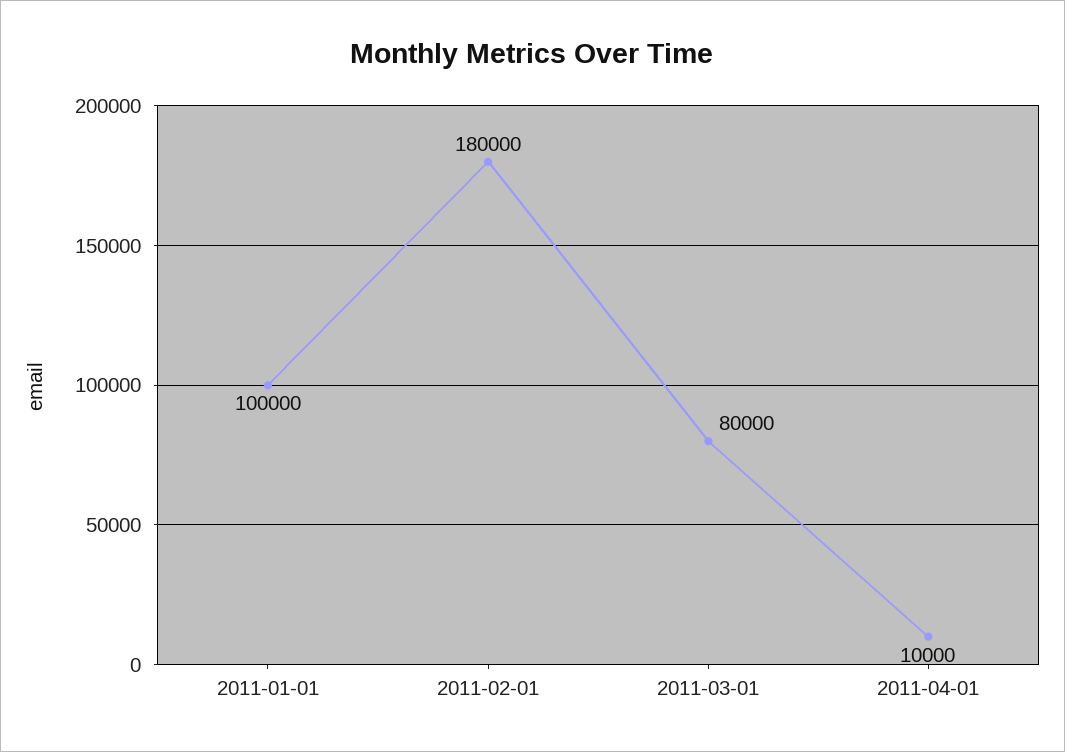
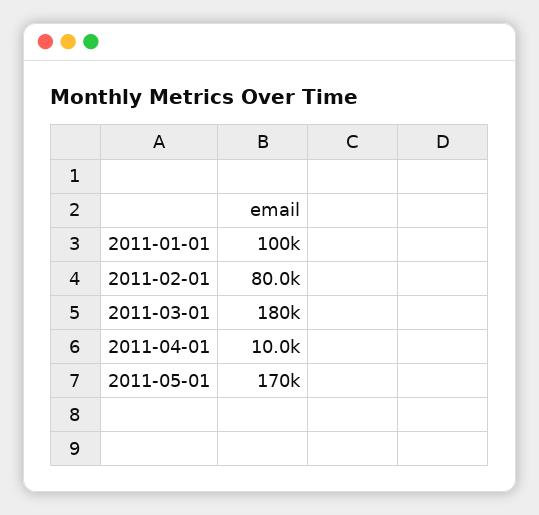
2011-02-01: 180000 -> 80000
2011-03-01: 80000 -> 180000
2011-05-01: none -> 170000

